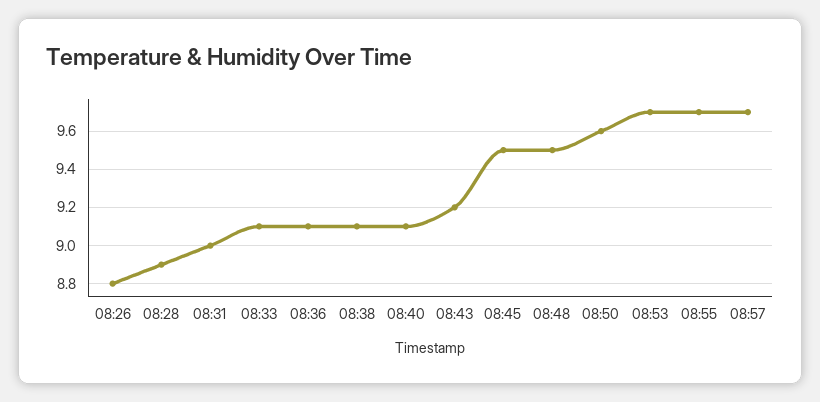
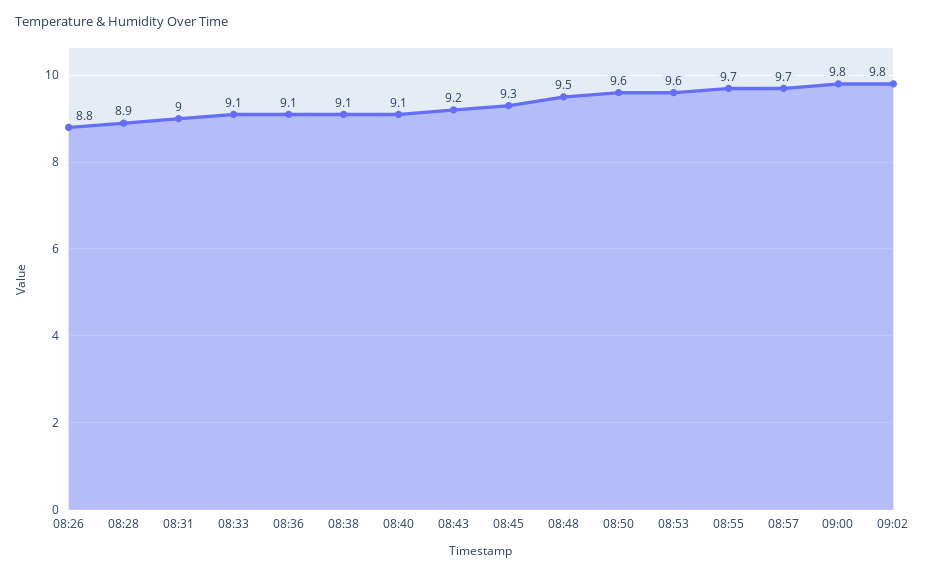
08:45: 9.5 -> 9.3
08:53: 9.7 -> 9.6
09:00: none -> 9.8
09:02: none -> 9.8

